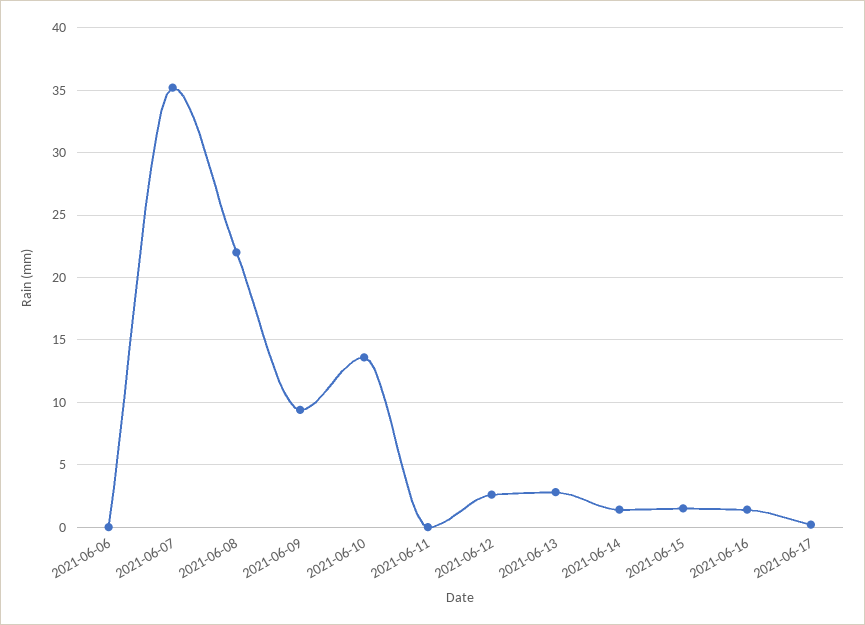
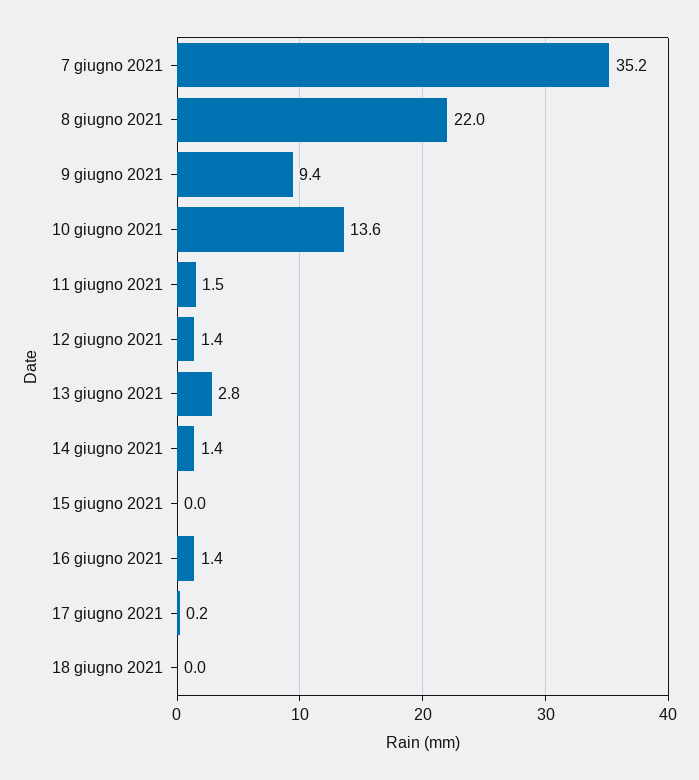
2021-06-06: 0 -> none
2021-06-11: 0 -> 1.5
2021-06-12: 2.5 -> 1.4
2021-06-15: 1.5 -> 0
18 giugno 2021: none -> 0

